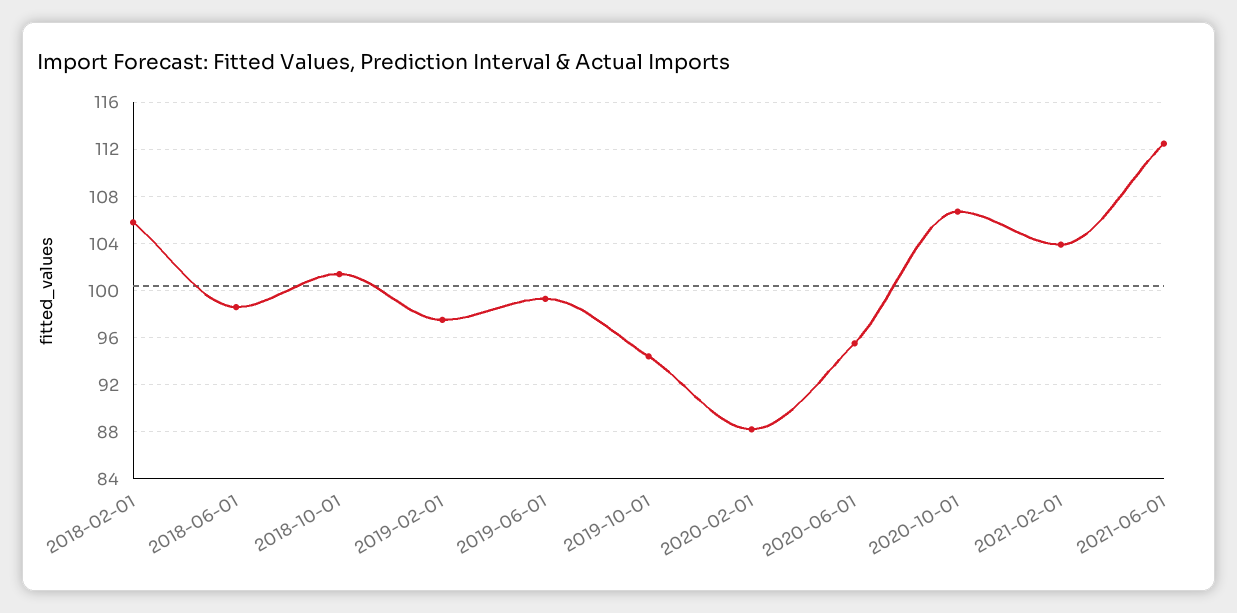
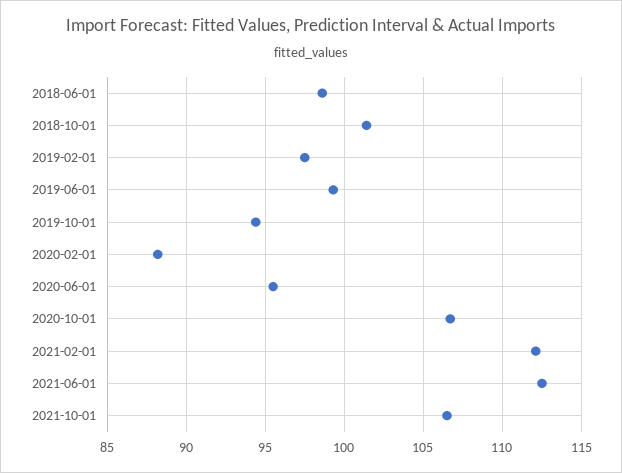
2018-02-01: 106 -> none
2021-02-01: 104 -> 112
2021-10-01: none -> 106.5

